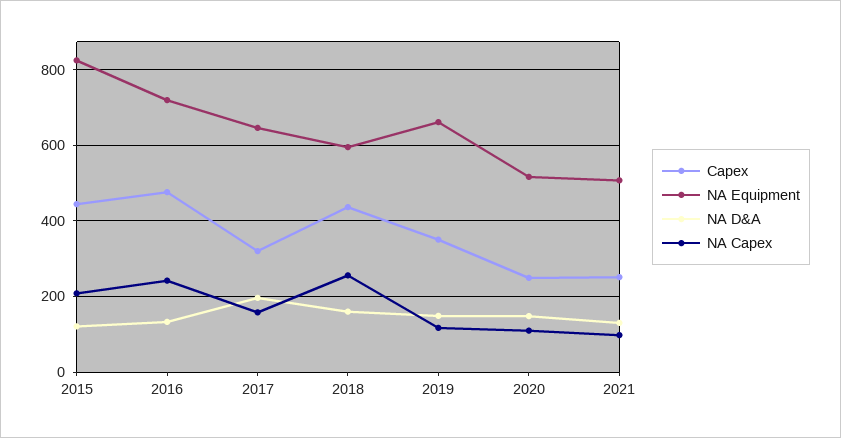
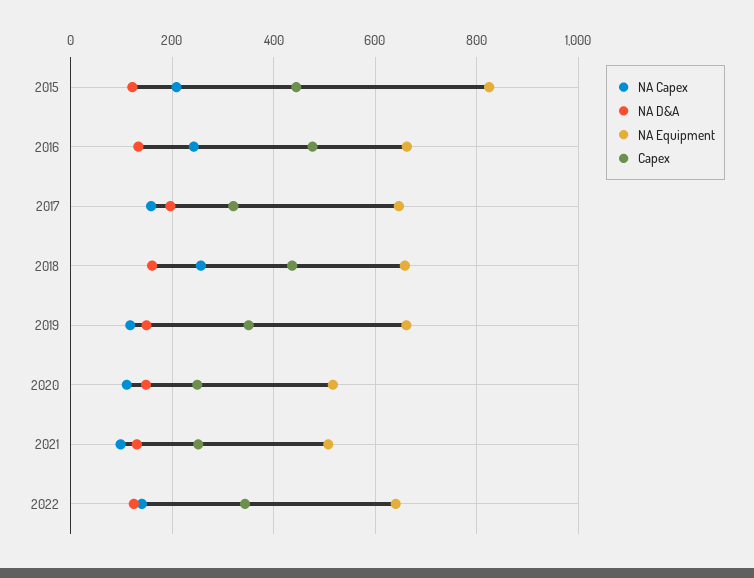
NA Equipment, 2016: 720 -> 660
NA Equipment, 2018: 600 -> 660
NA Capex, 2022: none -> 140
NA D&A, 2022: none -> 120
NA Equipment, 2022: none -> 640
Capex, 2022: none -> 340

